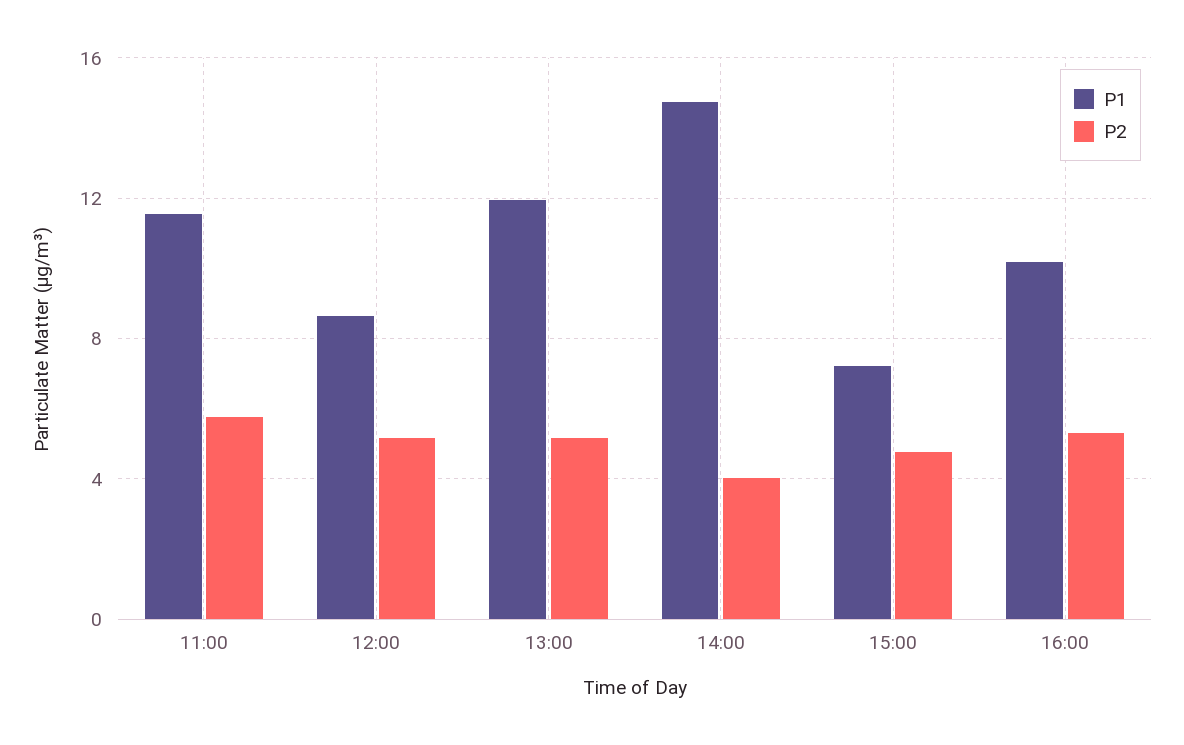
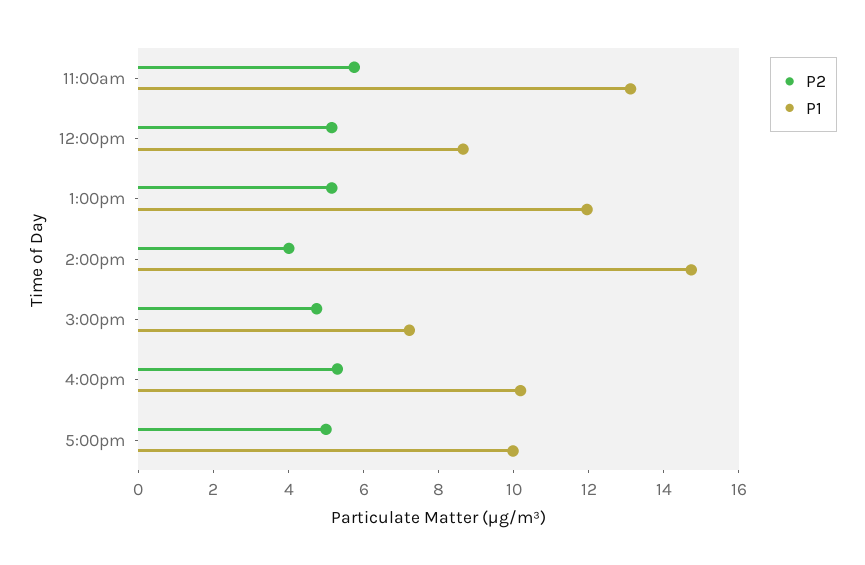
P1, 11:00: 11.5 -> 13
P2, 5:00pm: none -> 5
P1, 5:00pm: none -> 10

